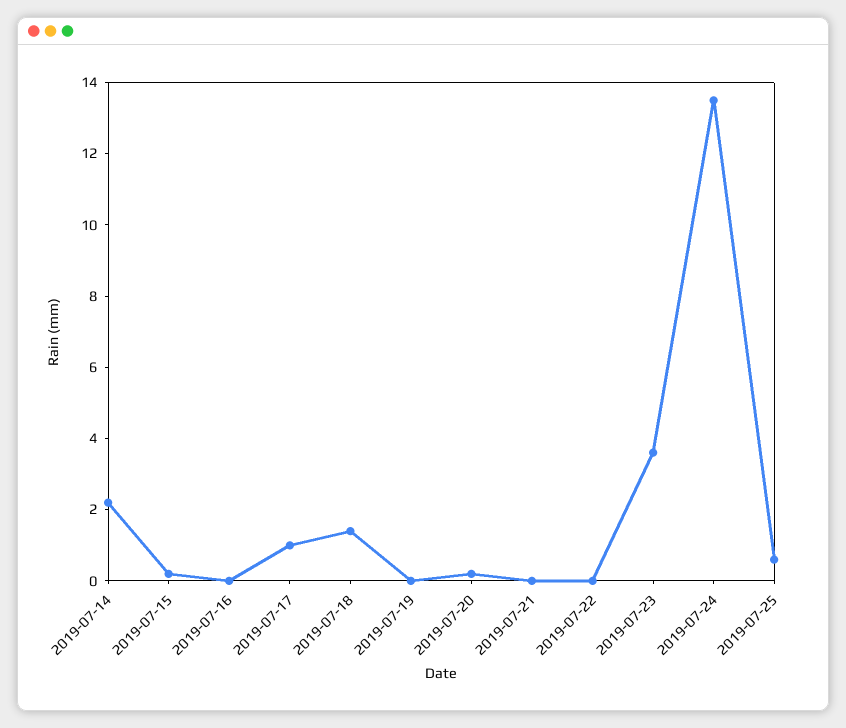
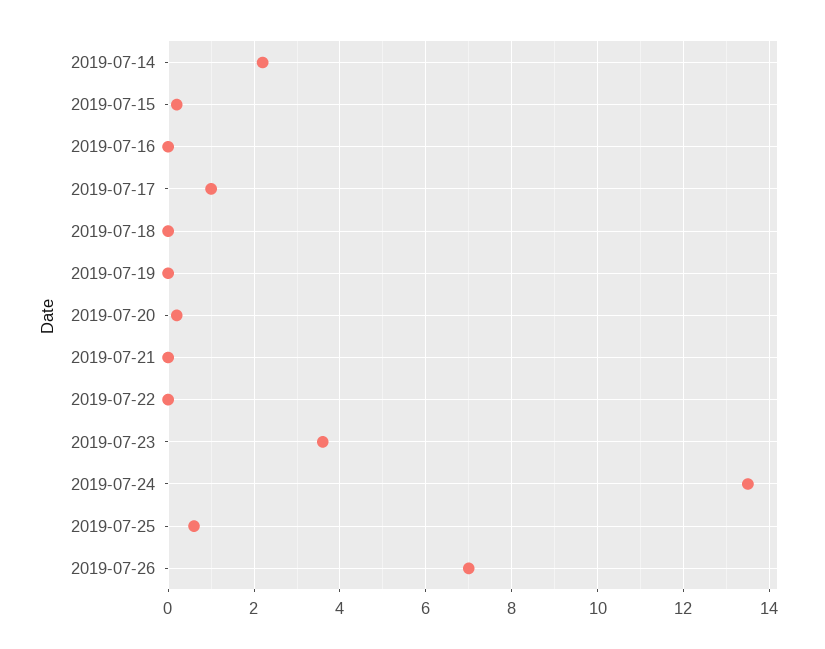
2019-07-18: 1.5 -> 0
2019-07-26: none -> 7

